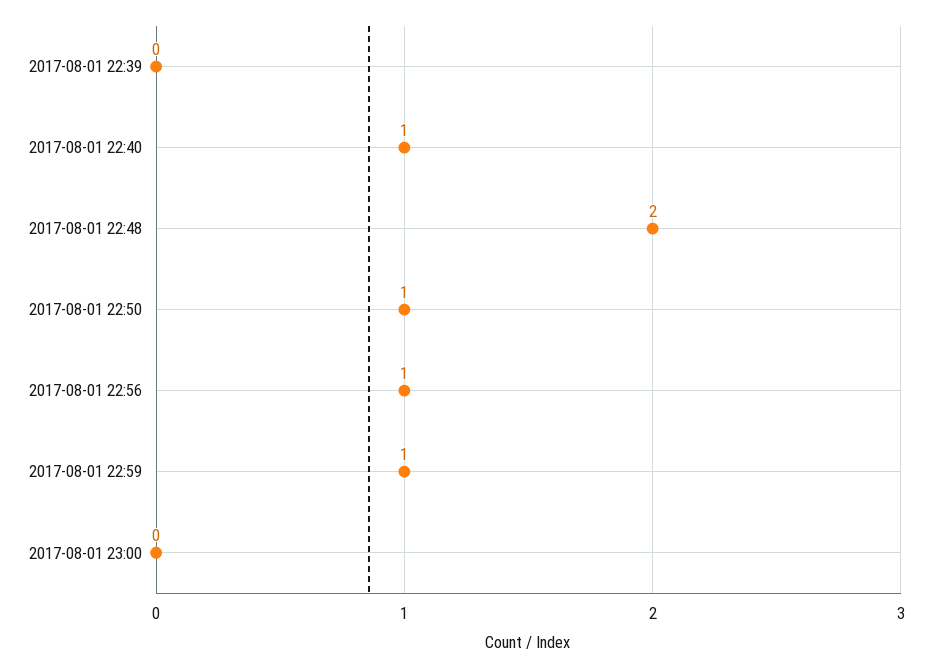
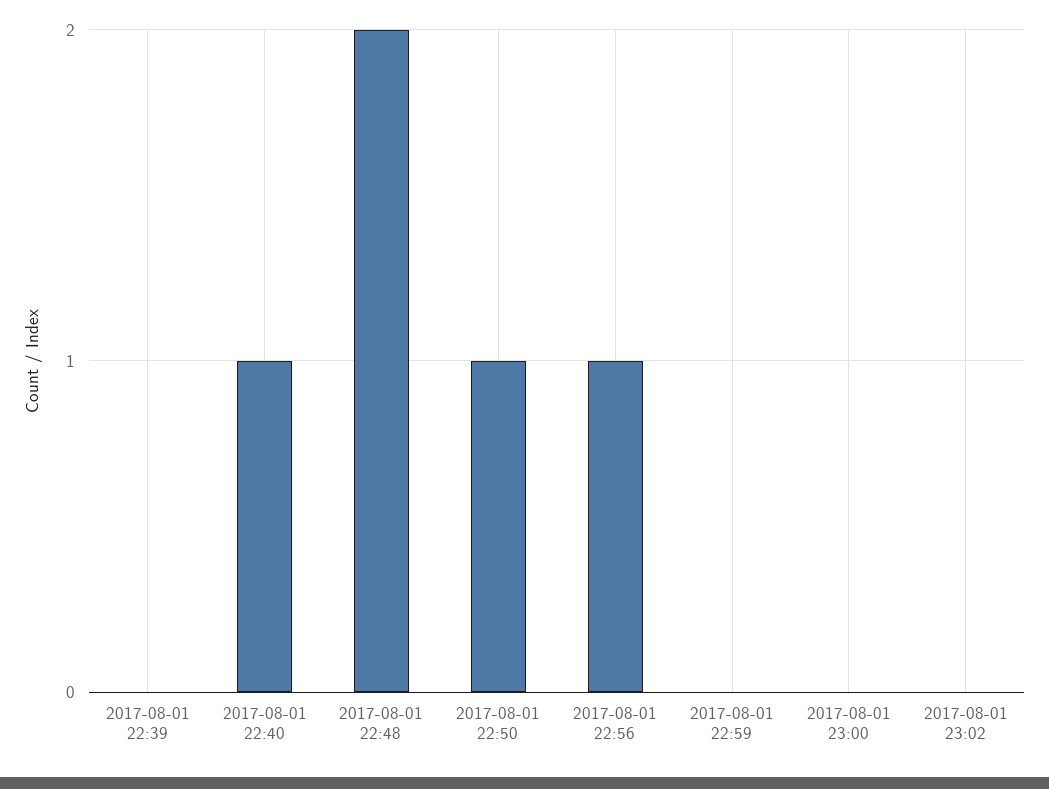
2017-08-01 22:59: 1 -> 0
2017-08-01 23:02: none -> 0

